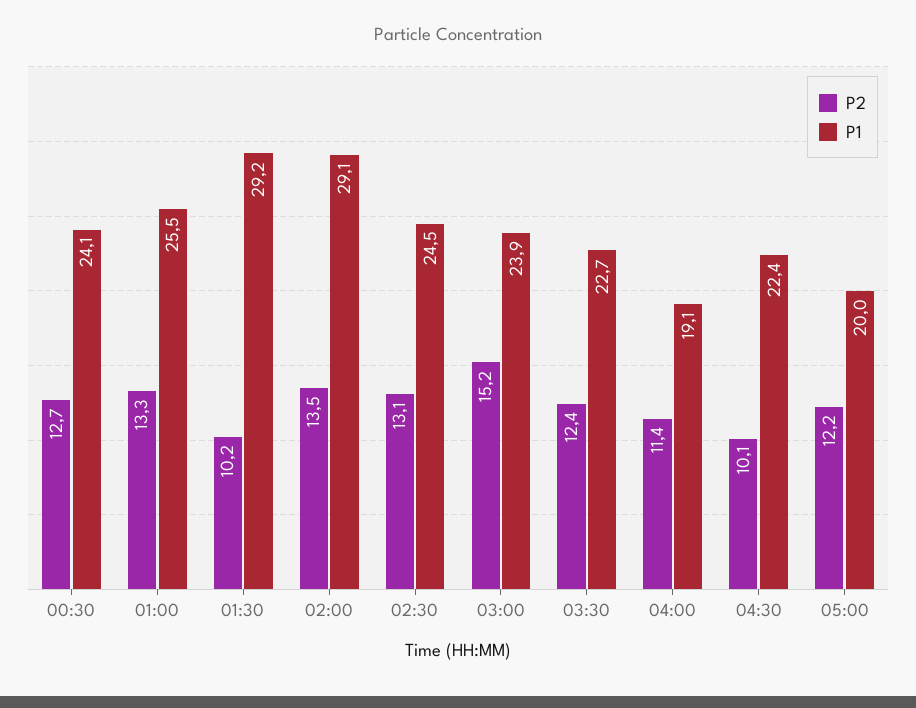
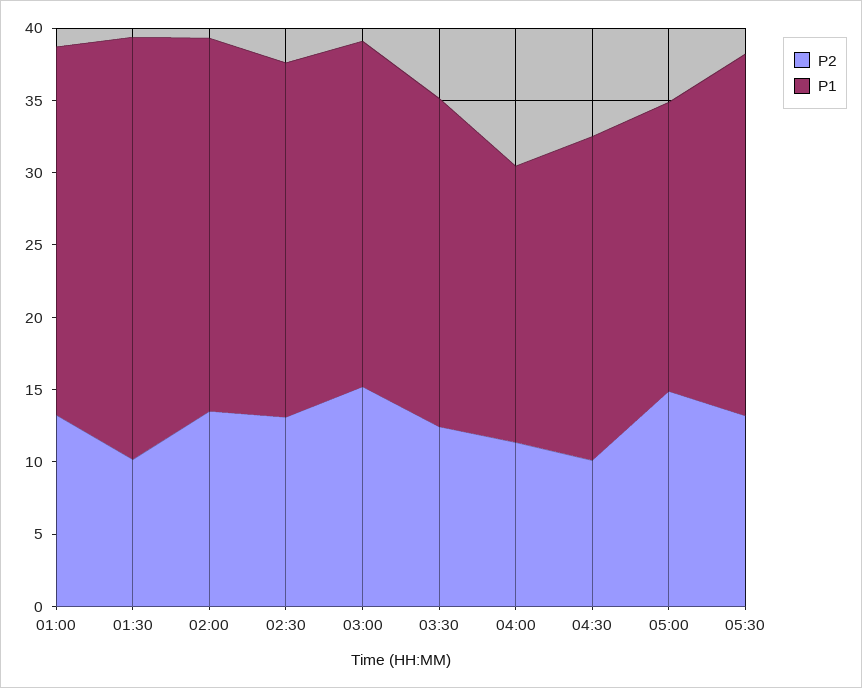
P2, 00:30: 12.7 -> none
P1, 00:30: 24.1 -> none
P1, 02:00: 29.1 -> 26
P2, 05:00: 12.2 -> 15
P2, 05:30: none -> 13
P1, 05:30: none -> 25

